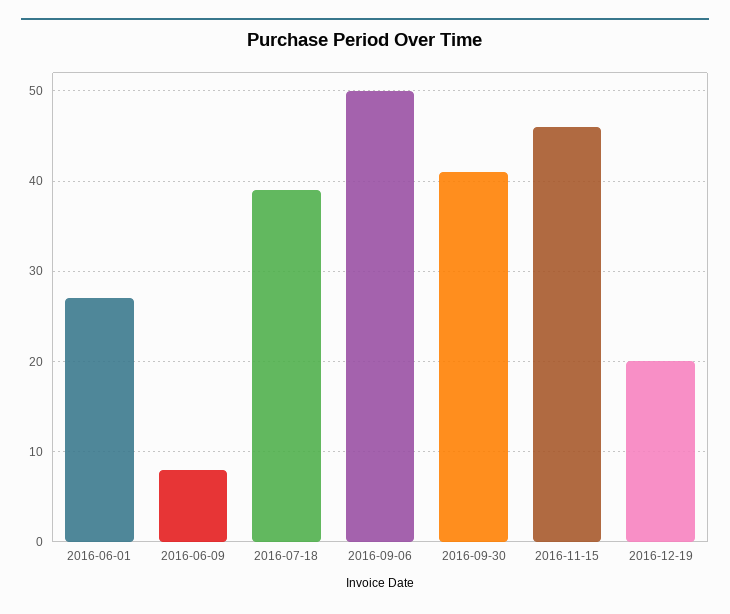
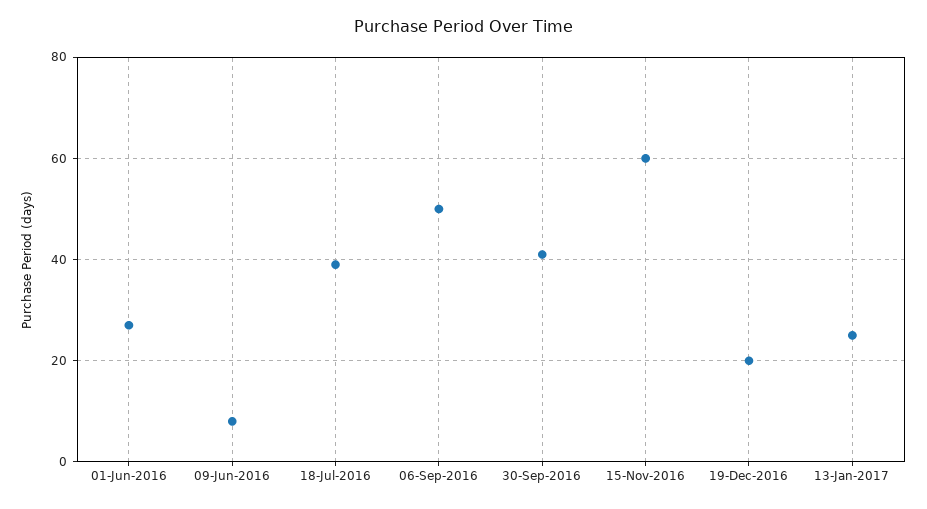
2016-11-15: 46 -> 60
13-Jan-2017: none -> 25

